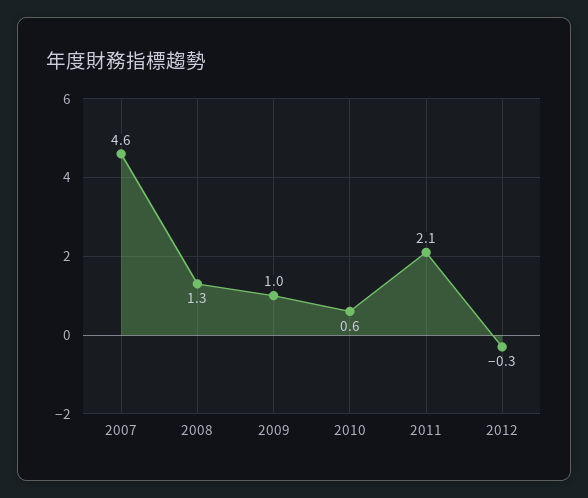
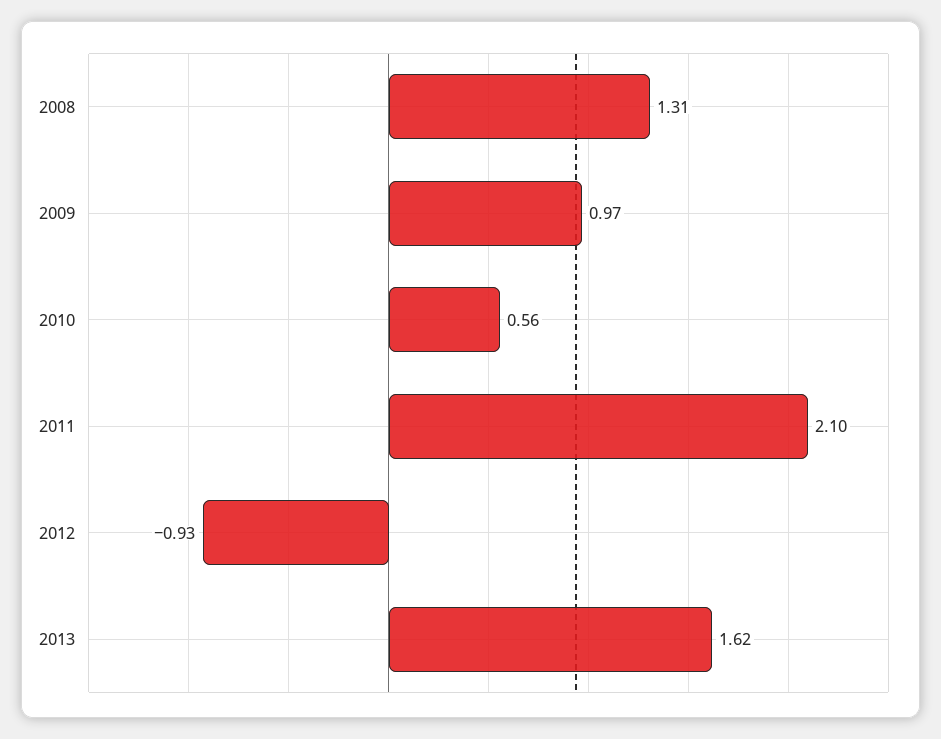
2007: 4.6 -> none
2012: -0.3 -> -0.93
2013: none -> 1.62

